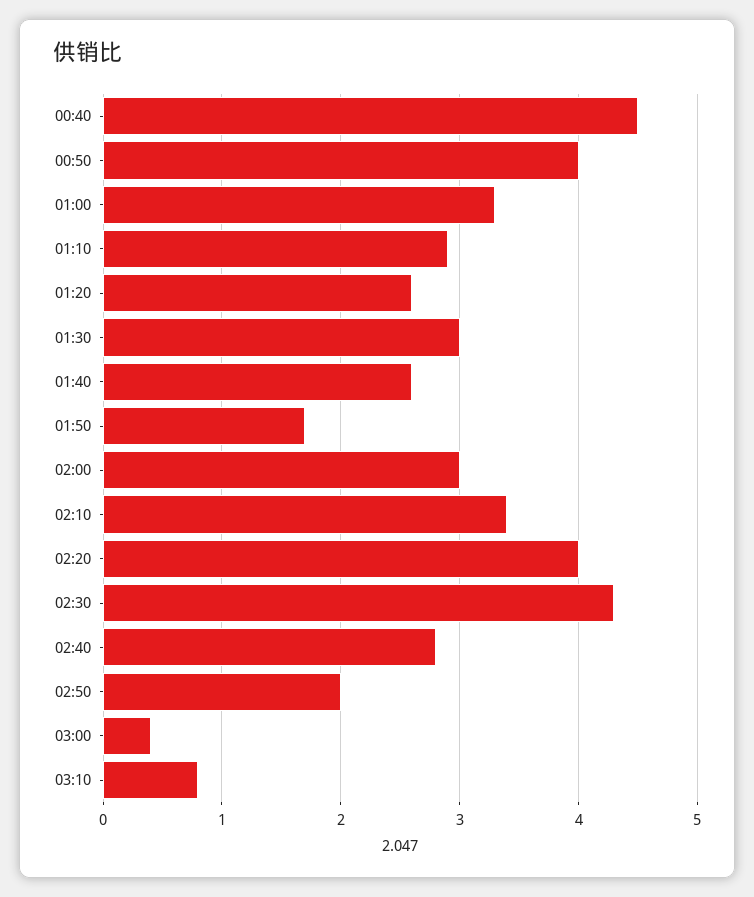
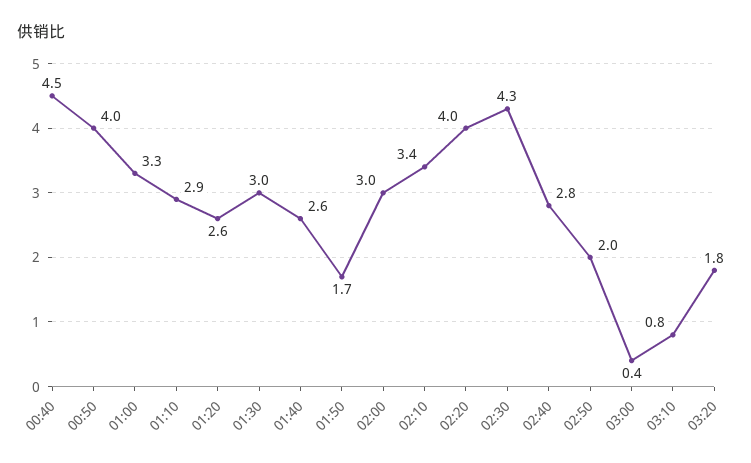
03:20: none -> 1.8

